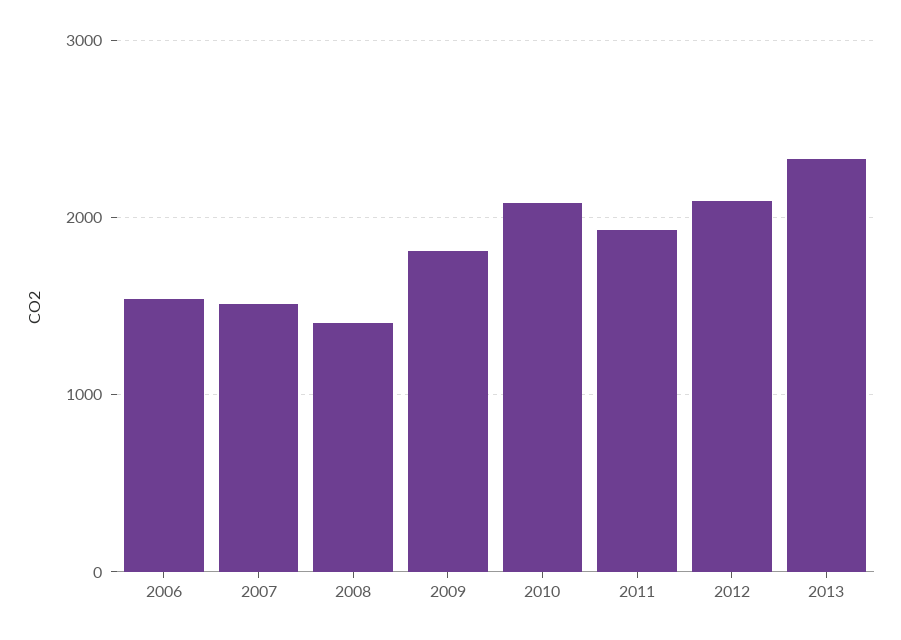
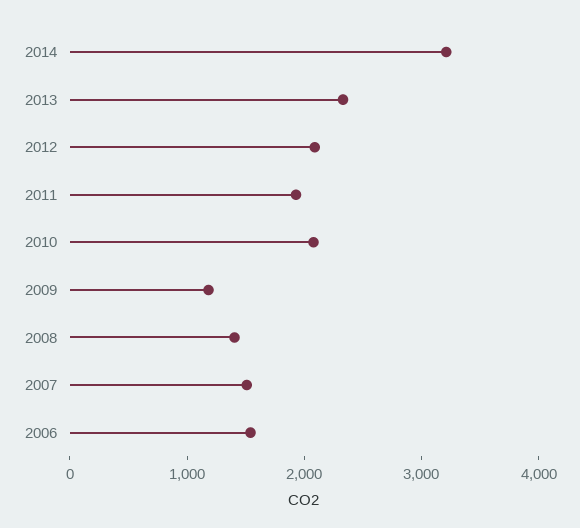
2009: 1800 -> 1200
2014: none -> 3200

